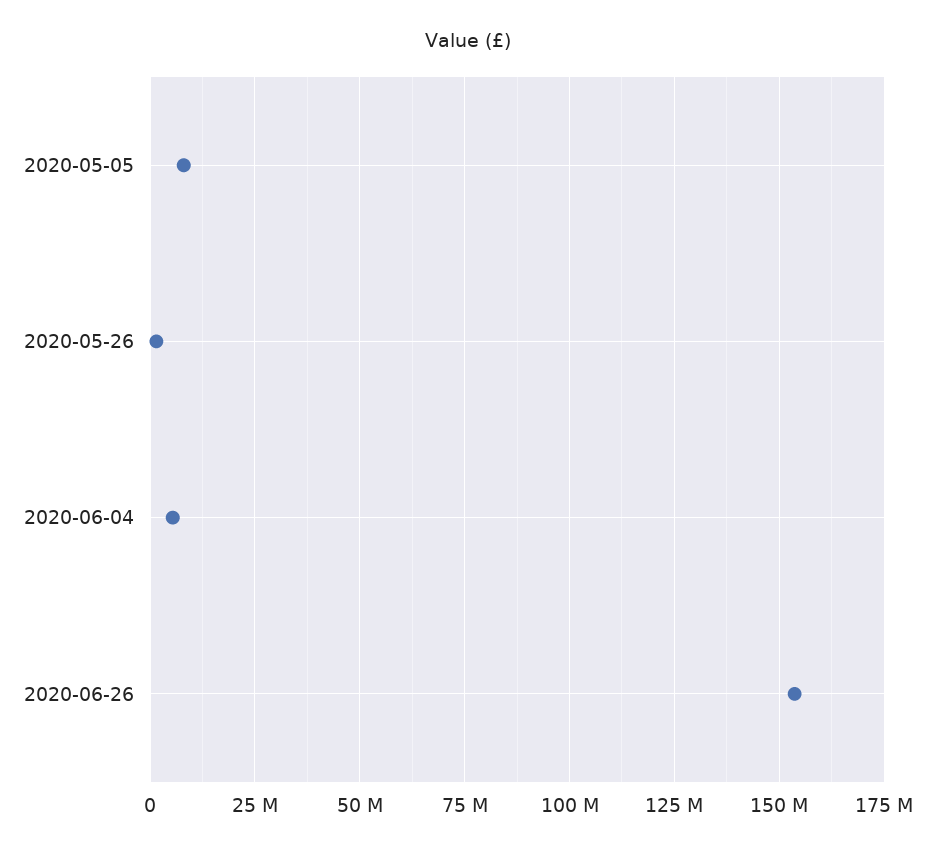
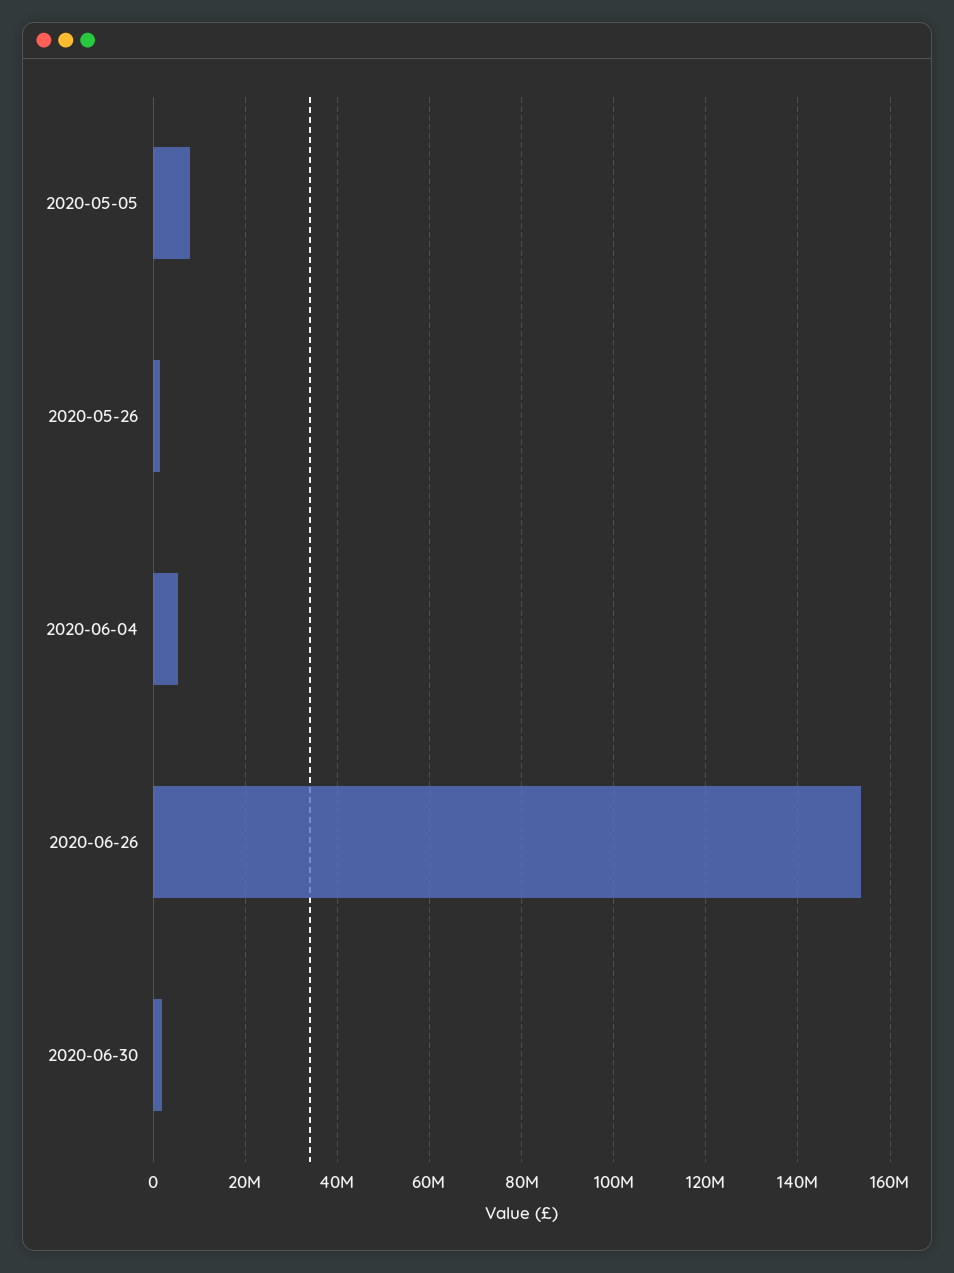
2020-06-30: none -> 2000000

